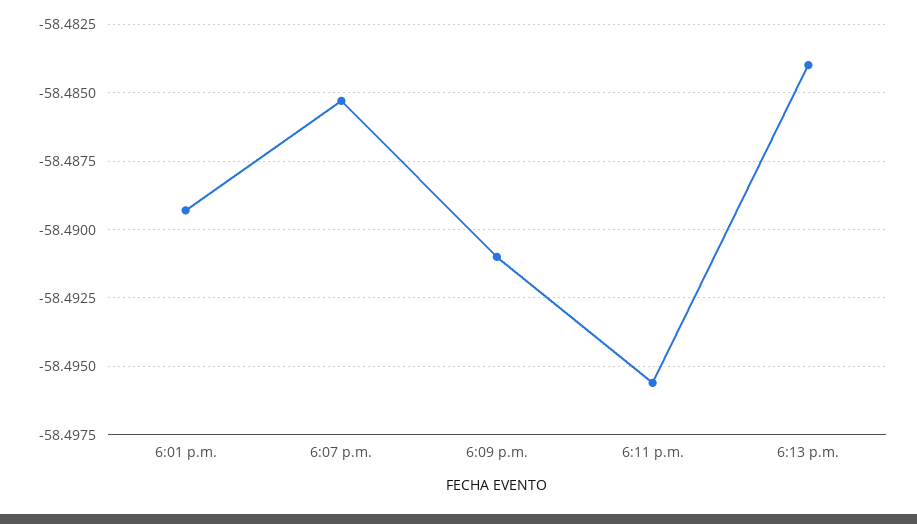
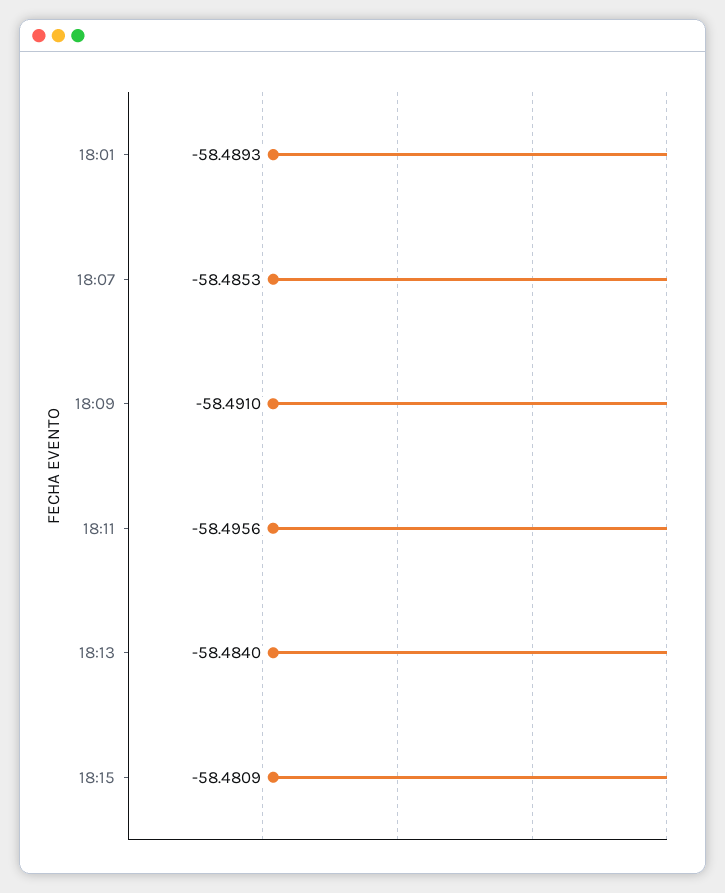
18:15: none -> -58.4809

